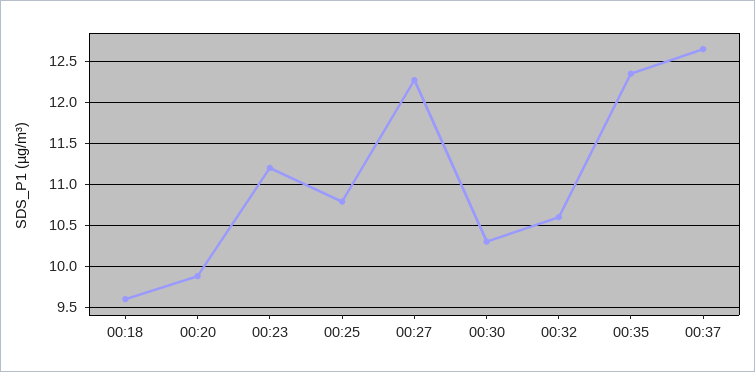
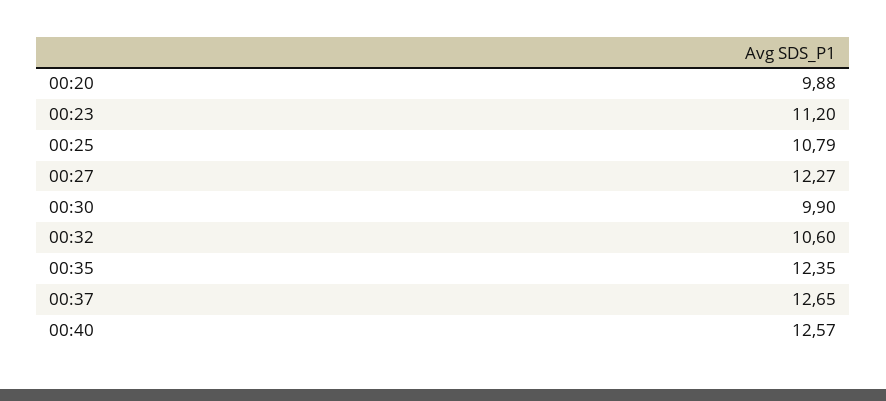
00:18: 9.6 -> none
00:30: 10.3 -> 9.9
00:40: none -> 12.57

